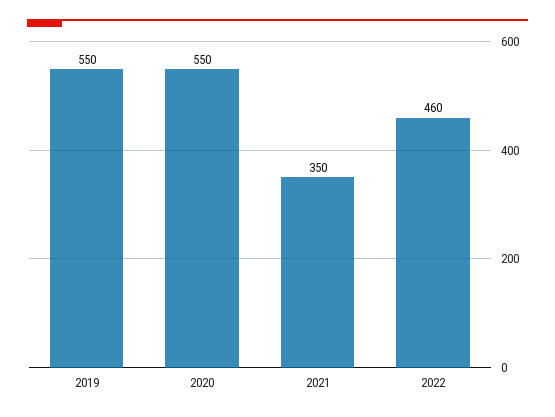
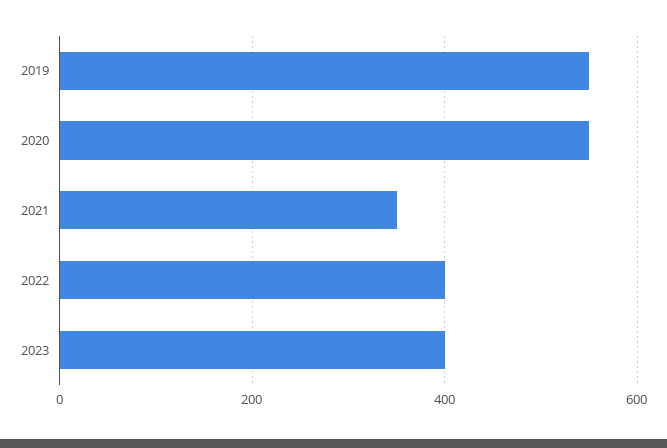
2022: 460 -> 400
2023: none -> 400

